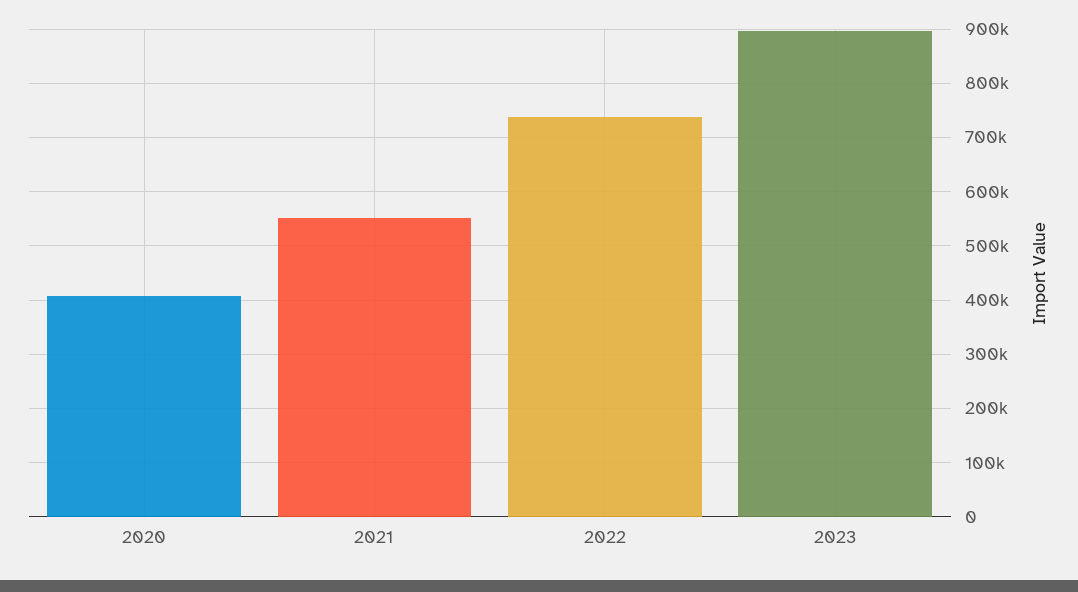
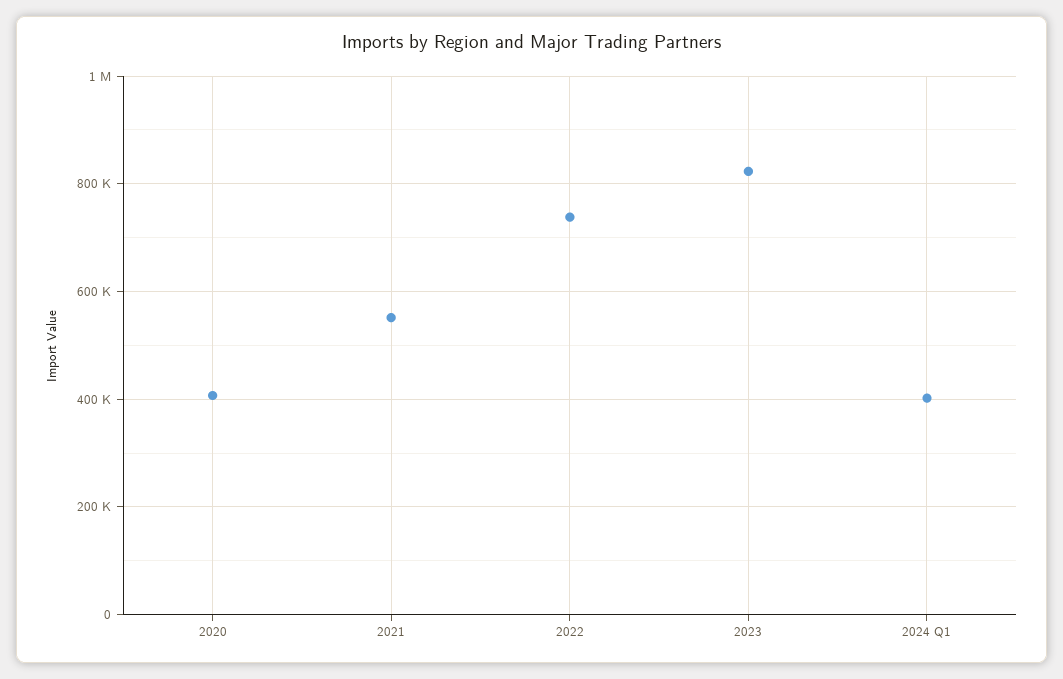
2023: 900000 -> 820000
2024 Q1: none -> 400000

